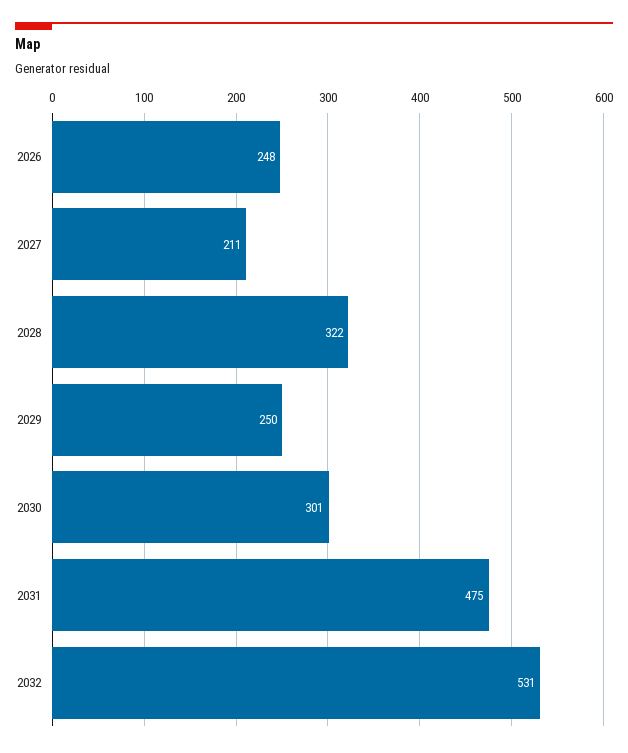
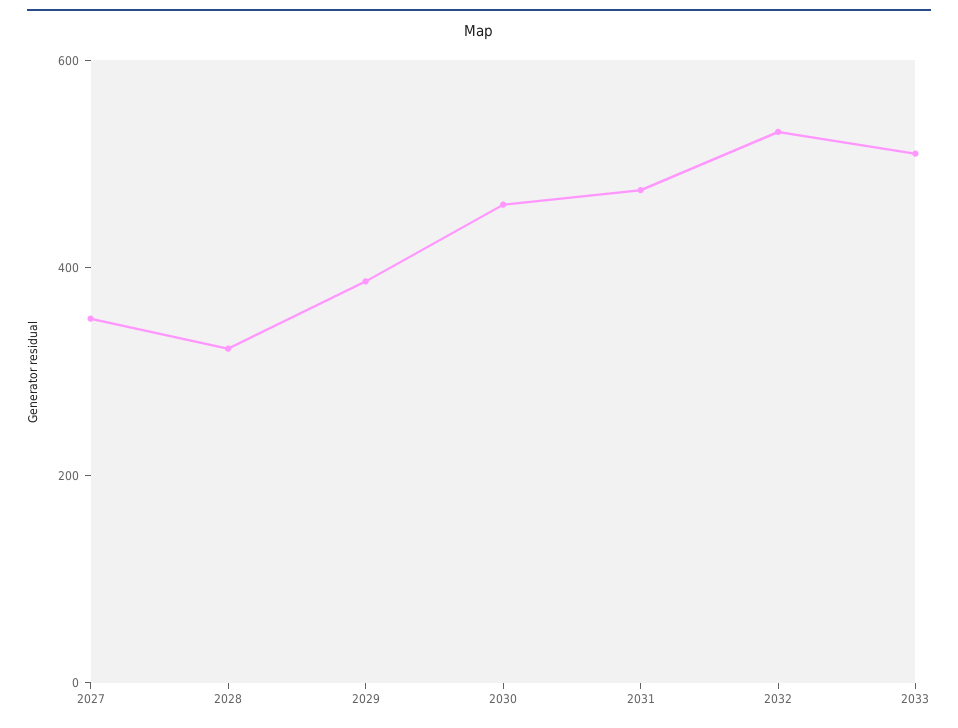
2026: 248 -> none
2027: 211 -> 350
2029: 250 -> 400
2030: 301 -> 450
2033: none -> 500

